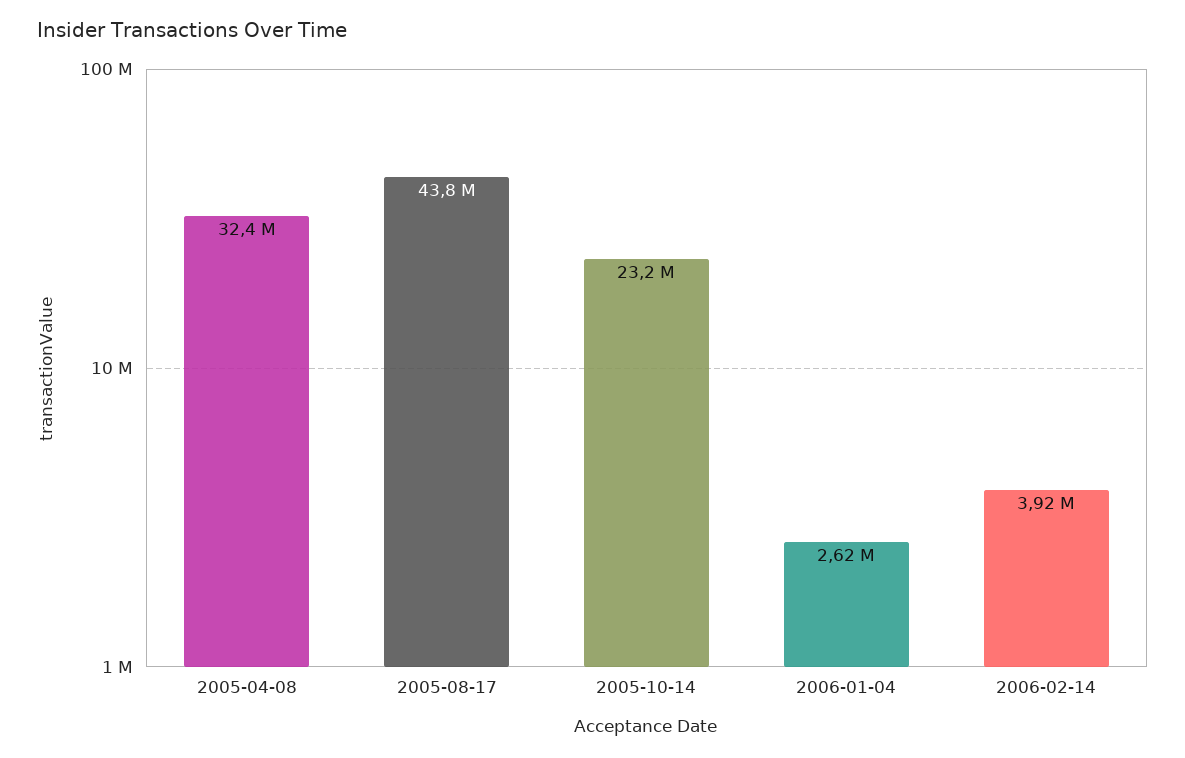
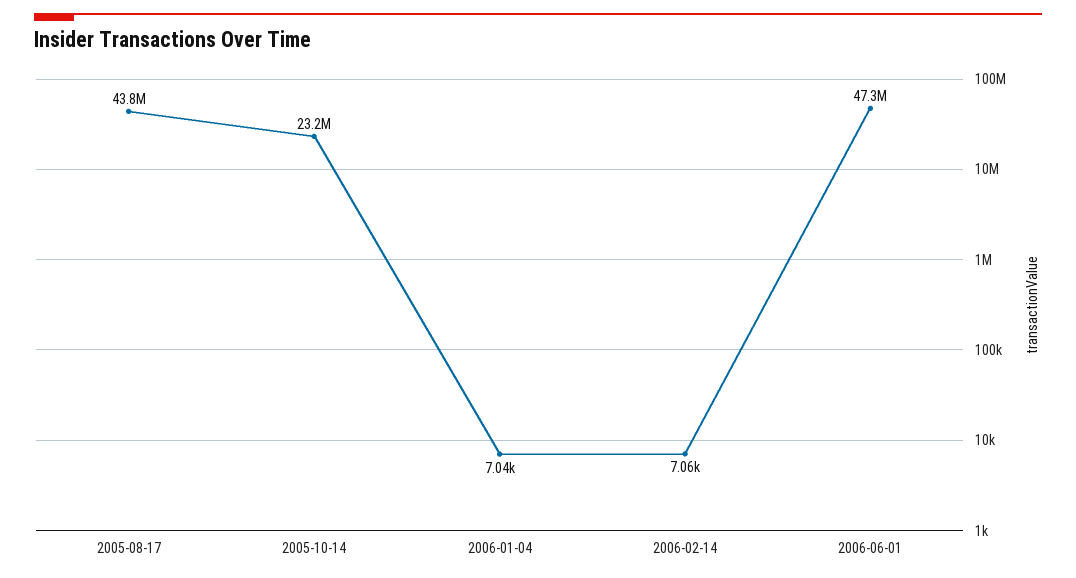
2005-04-08: 32400000 -> none
2006-01-04: 2620000 -> 7040
2006-02-14: 3920000 -> 7060
2006-06-01: none -> 47300000

